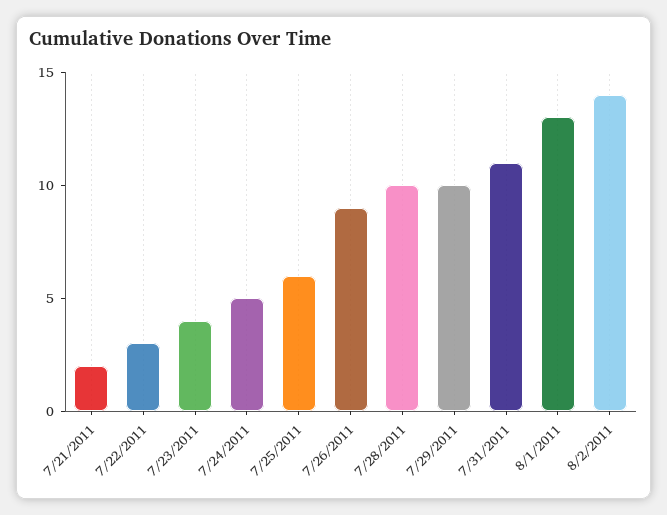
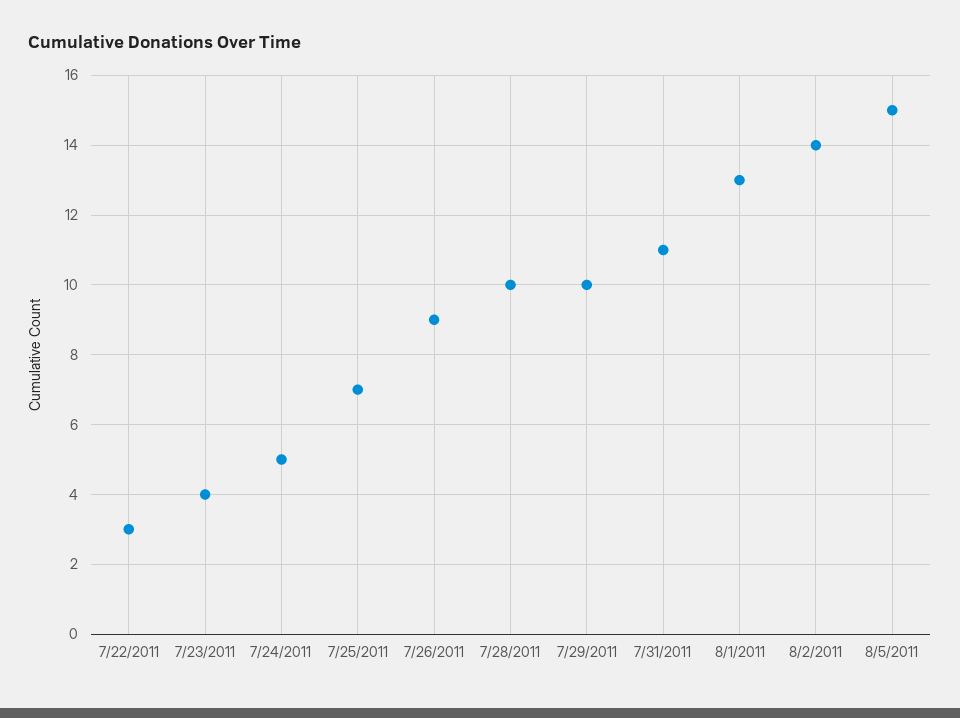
7/21/2011: 2 -> none
7/25/2011: 6 -> 7
8/5/2011: none -> 15

